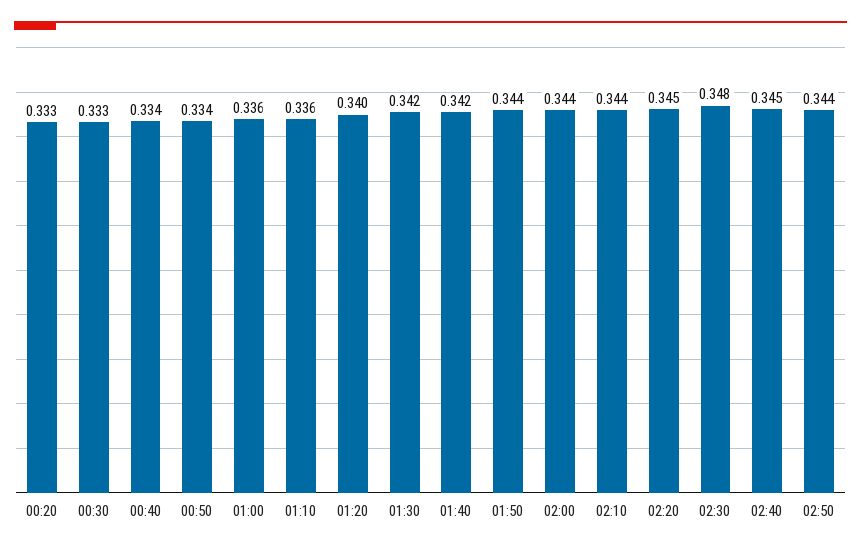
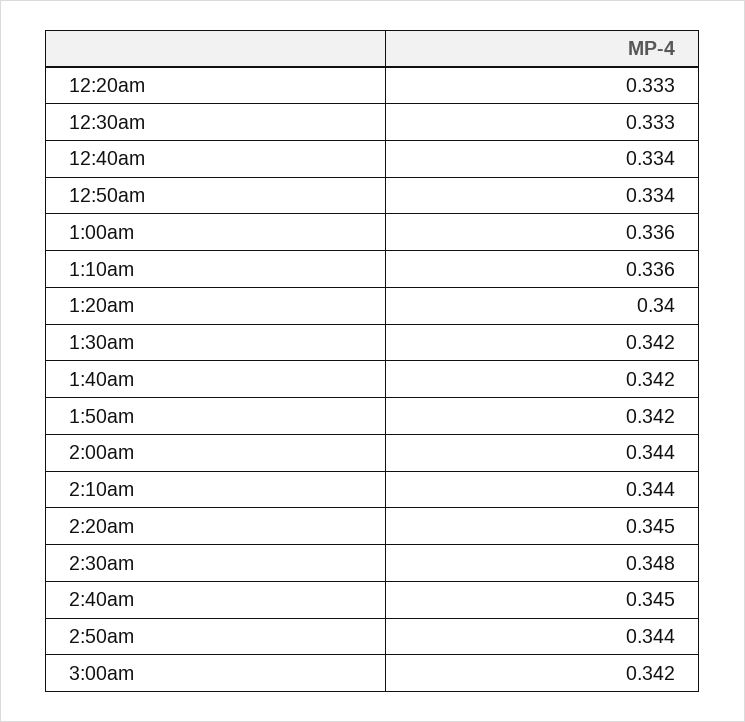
01:50: 0.344 -> 0.342
3:00am: none -> 0.342

